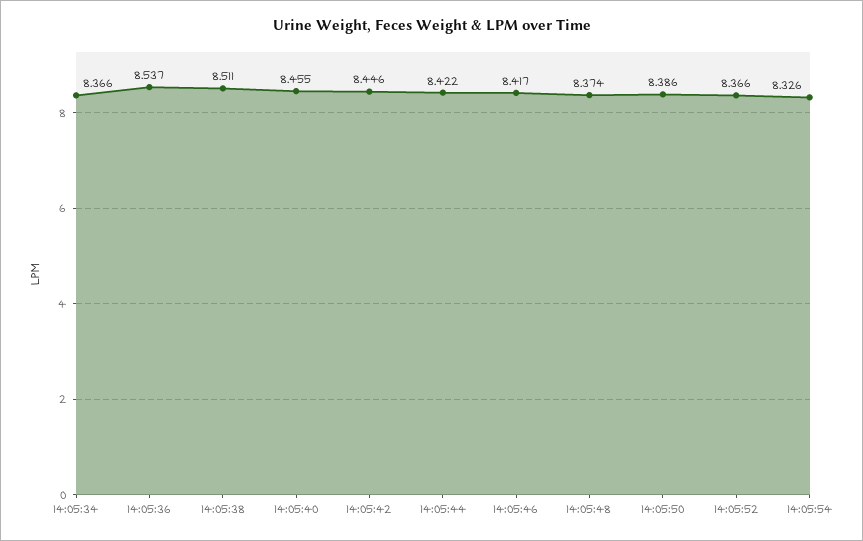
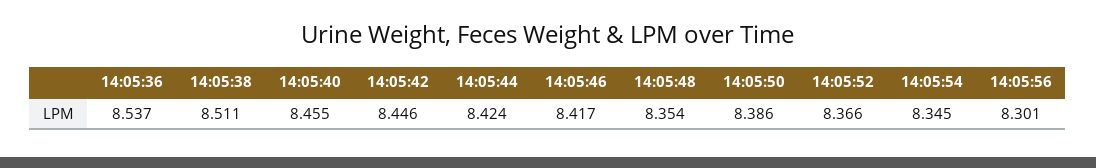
14:05:34: 8.366 -> none
14:05:44: 8.422 -> 8.424
14:05:48: 8.374 -> 8.354
14:05:54: 8.326 -> 8.345
14:05:56: none -> 8.301

